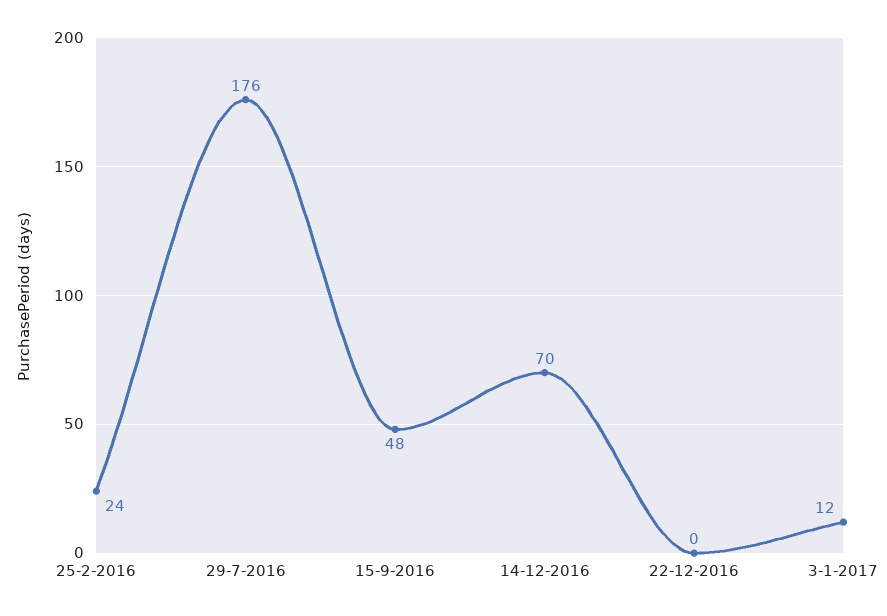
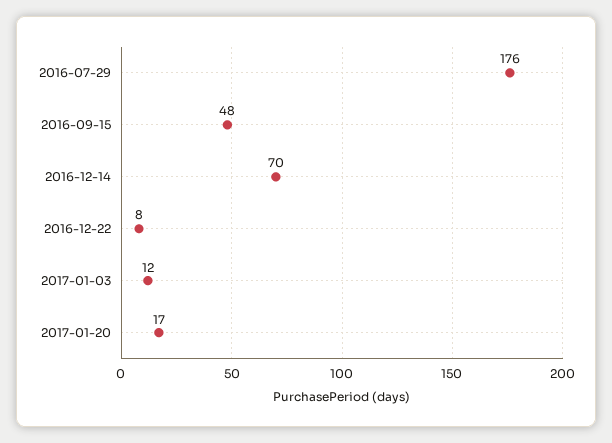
25-2-2016: 24 -> none
22-12-2016: 0 -> 8
2017-01-20: none -> 17

